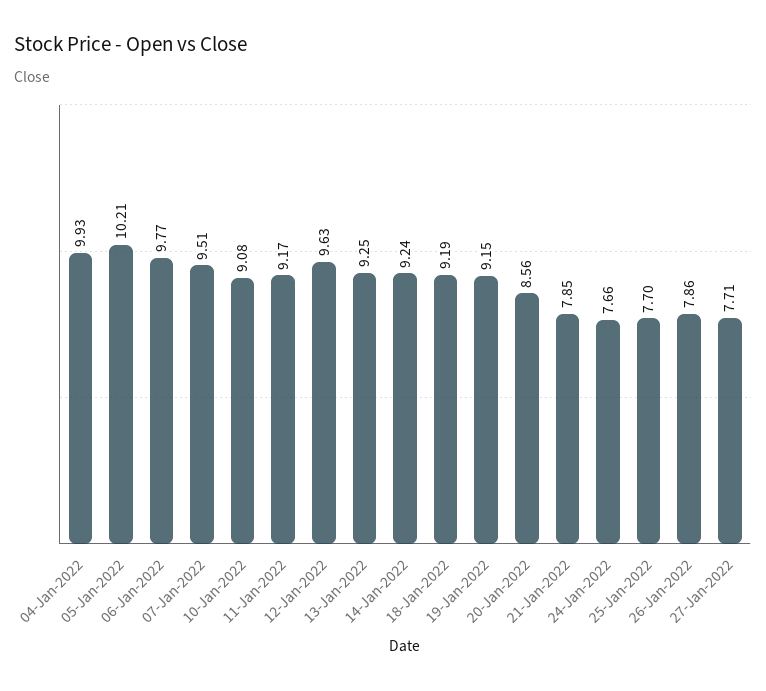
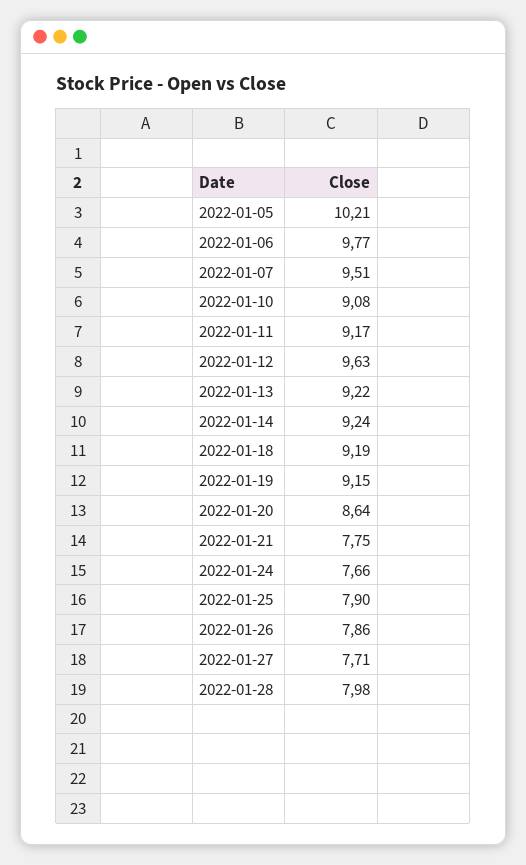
04-Jan-2022: 9.93 -> none
13-Jan-2022: 9.25 -> 9.22
20-Jan-2022: 8.56 -> 8.64
21-Jan-2022: 7.85 -> 7.75
25-Jan-2022: 7.7 -> 7.9
2022-01-28: none -> 7.98

